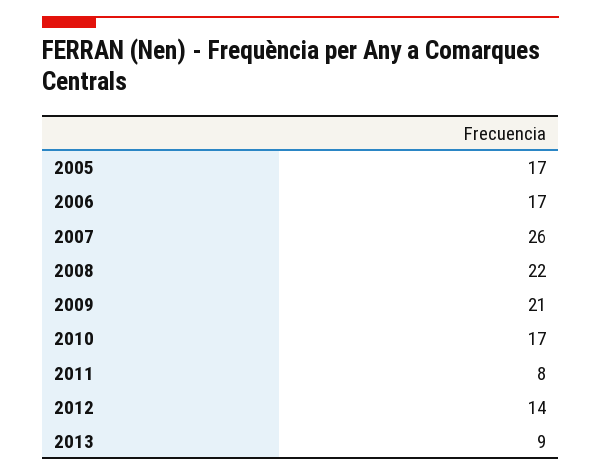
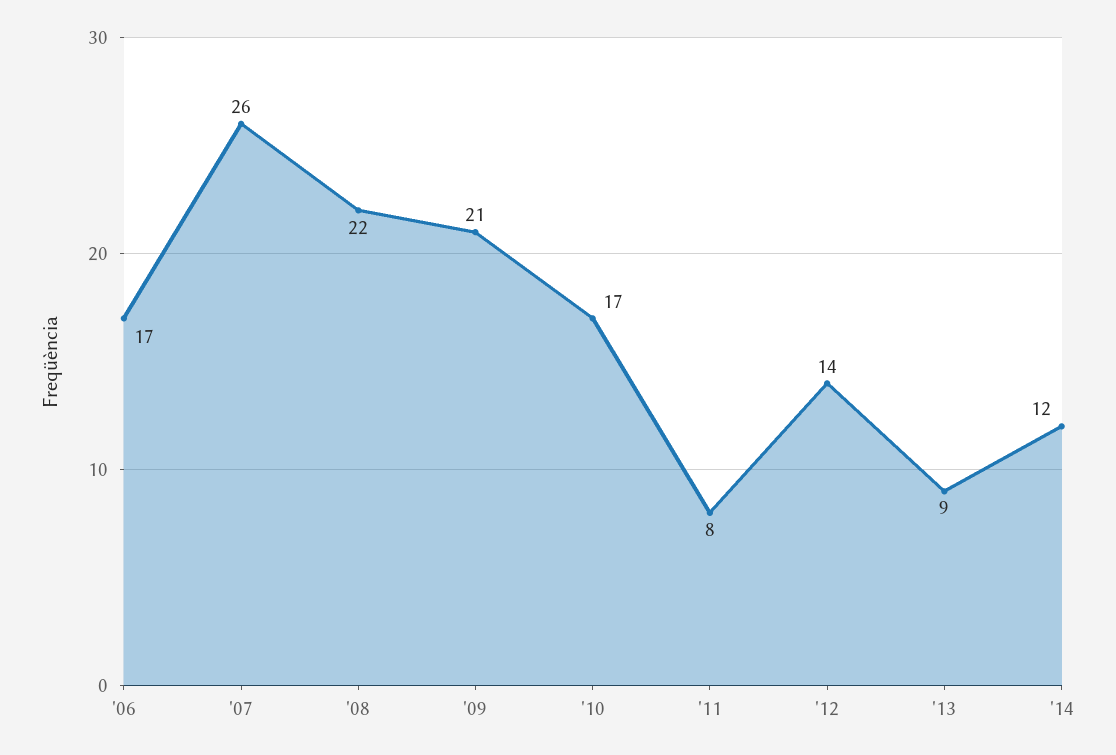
2005: 17 -> none
'14: none -> 12

